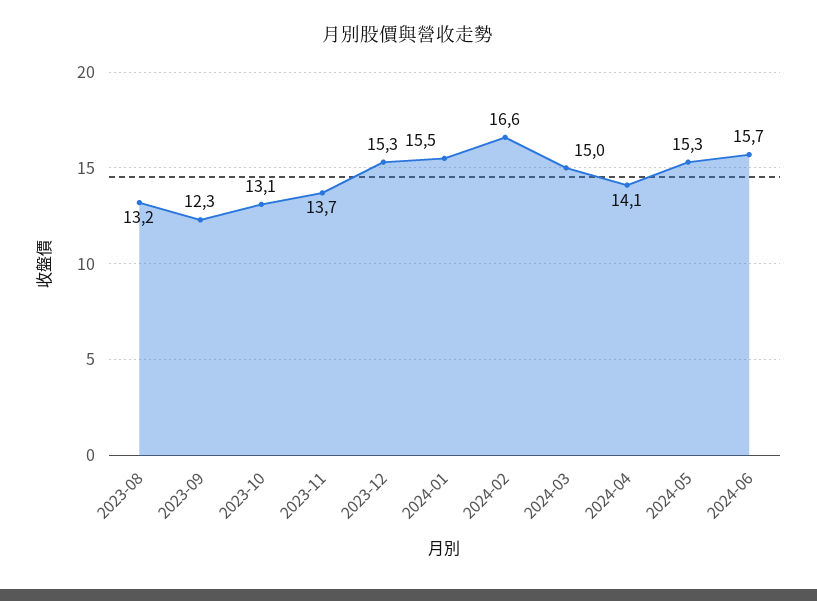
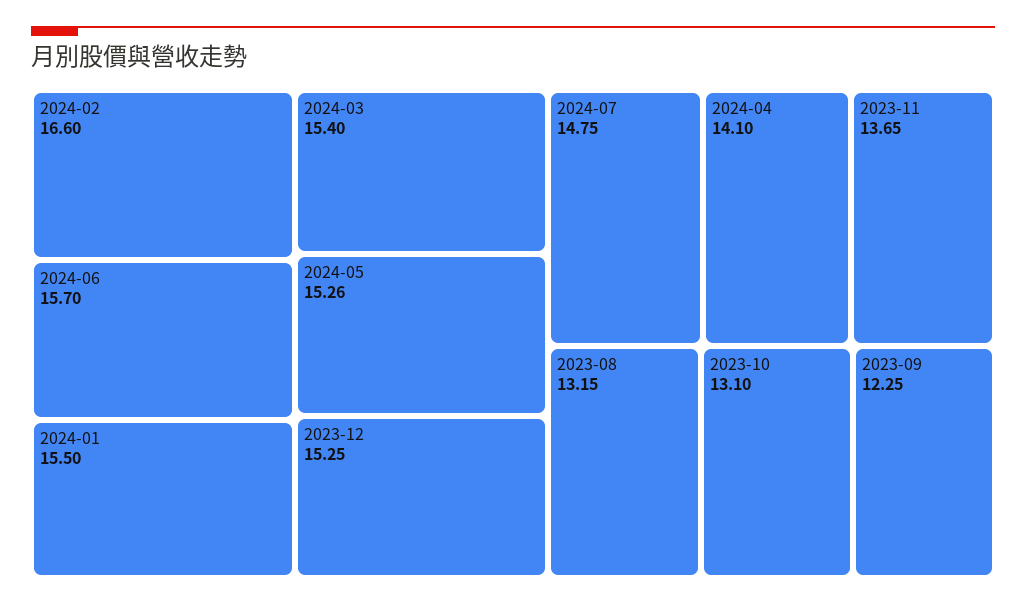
2024-03: 15 -> 15.4
2024-07: none -> 14.75

